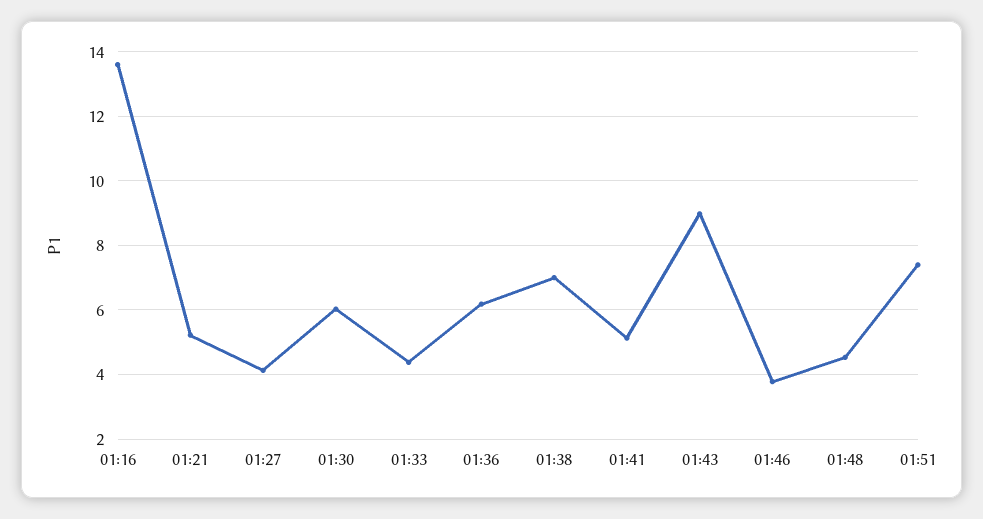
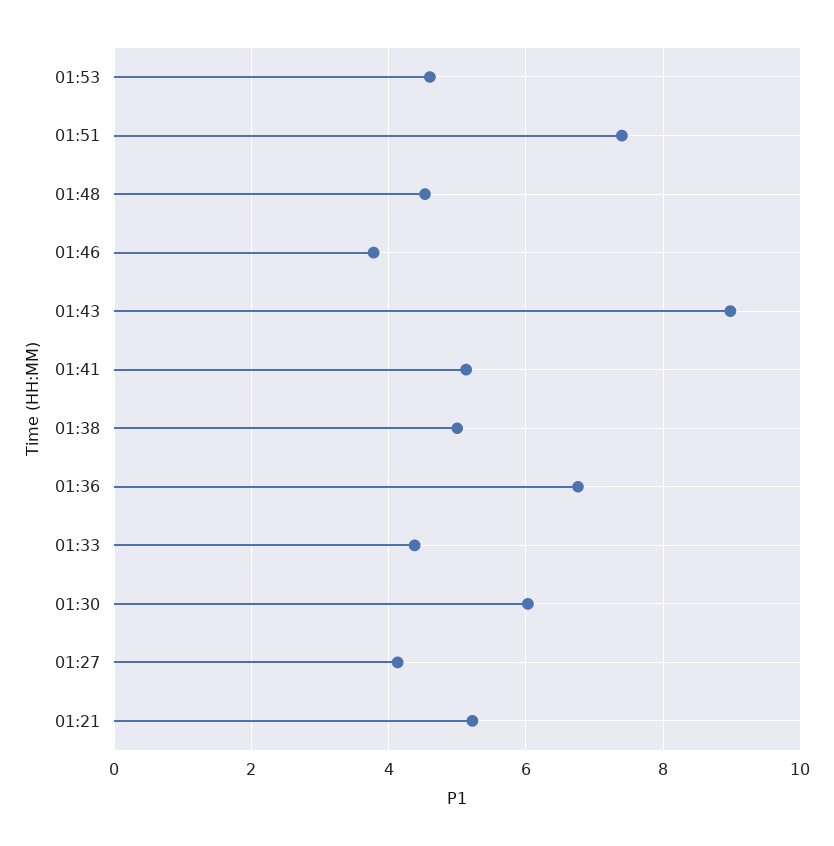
01:16: 13.6 -> none
01:36: 6.2 -> 6.8
01:38: 7 -> 5
01:53: none -> 4.6

